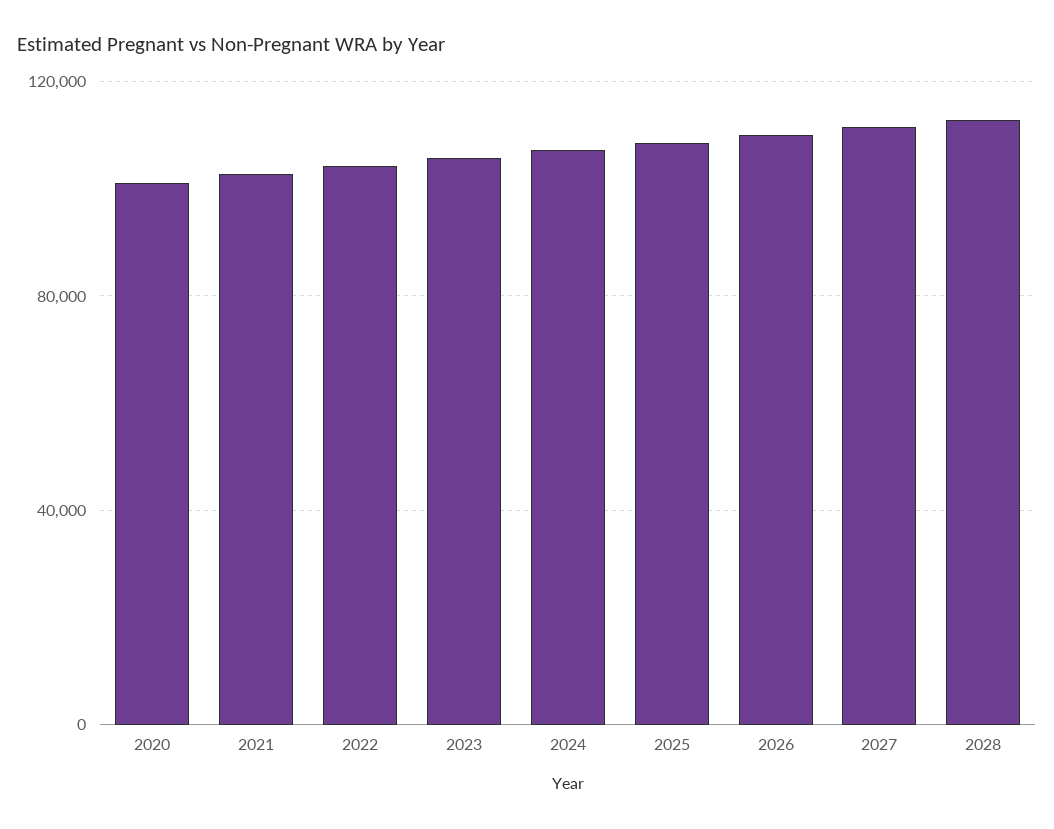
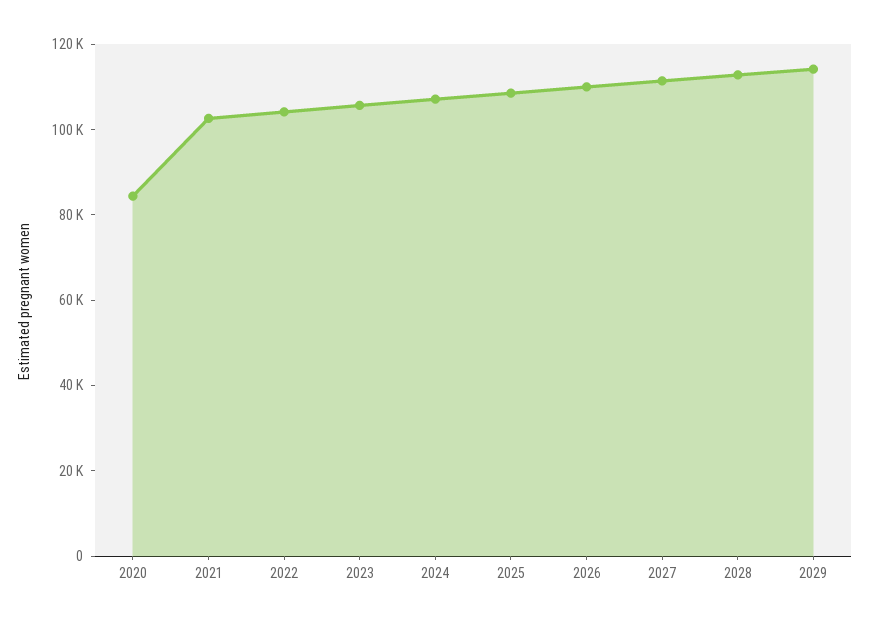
2020: 100000 -> 85000
2029: none -> 115000

